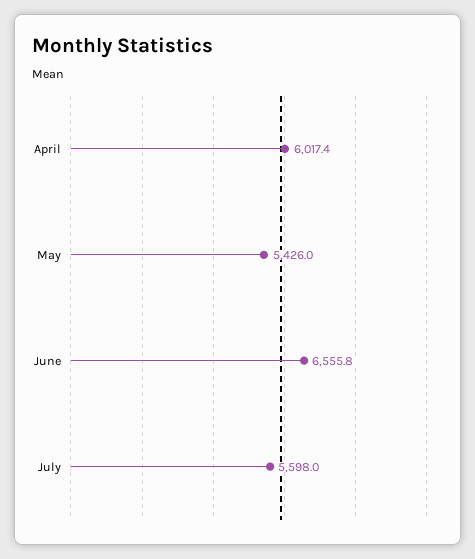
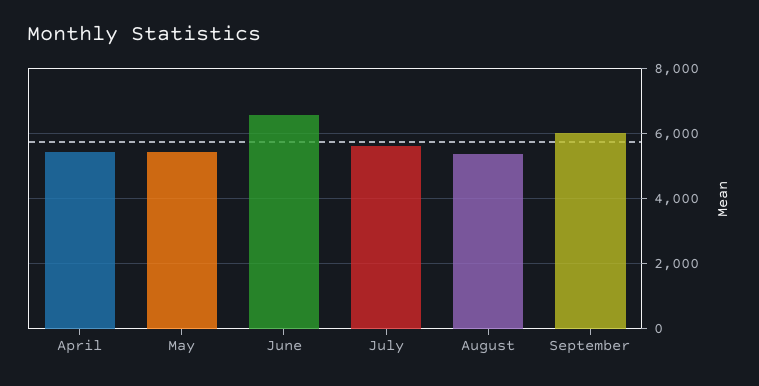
April: 6017.4 -> 5400
August: none -> 5400
September: none -> 6000

